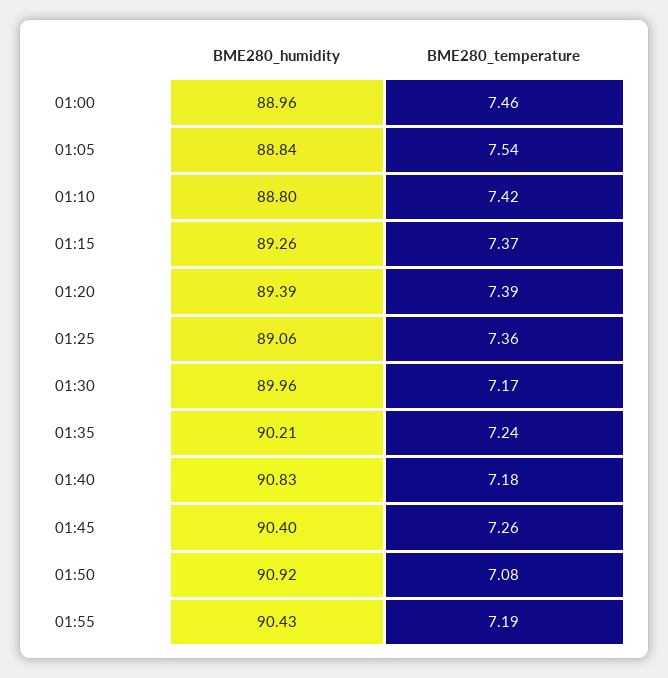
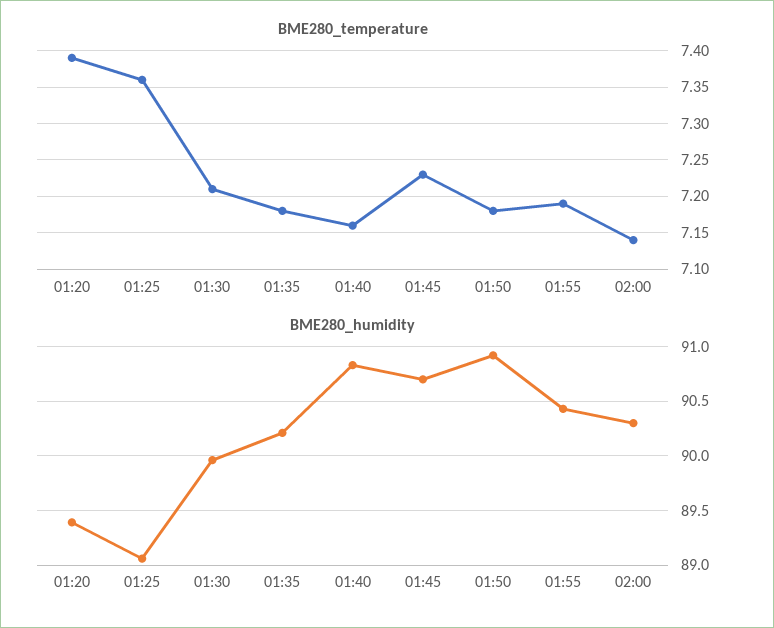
BME280_humidity, 01:00: 88.96 -> none
BME280_temperature, 01:00: 7.46 -> none
BME280_humidity, 01:05: 88.84 -> none
BME280_temperature, 01:05: 7.54 -> none
BME280_humidity, 01:10: 88.8 -> none
BME280_temperature, 01:10: 7.42 -> none
BME280_humidity, 01:15: 89.26 -> none
BME280_temperature, 01:15: 7.37 -> none
BME280_temperature, 01:30: 7.17 -> 7.21
BME280_temperature, 01:35: 7.24 -> 7.18
BME280_temperature, 01:40: 7.18 -> 7.16
BME280_humidity, 01:45: 90.4 -> 90.7
BME280_temperature, 01:45: 7.26 -> 7.23
BME280_temperature, 01:50: 7.08 -> 7.18
BME280_temperature, 02:00: none -> 7.14
BME280_humidity, 02:00: none -> 90.3

